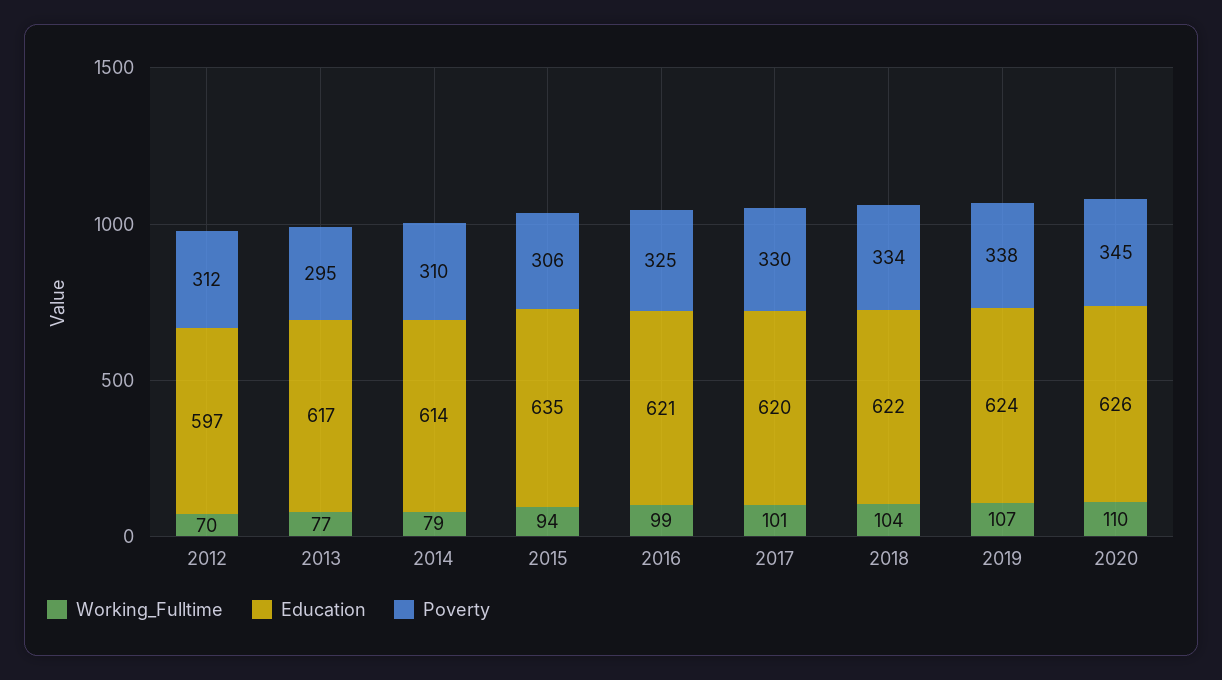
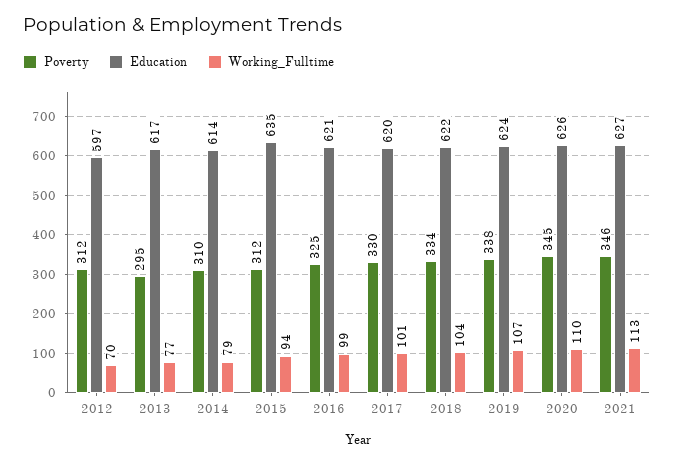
Poverty, 2015: 306 -> 312
Poverty, 2021: none -> 346
Education, 2021: none -> 627
Working_Fulltime, 2021: none -> 113

